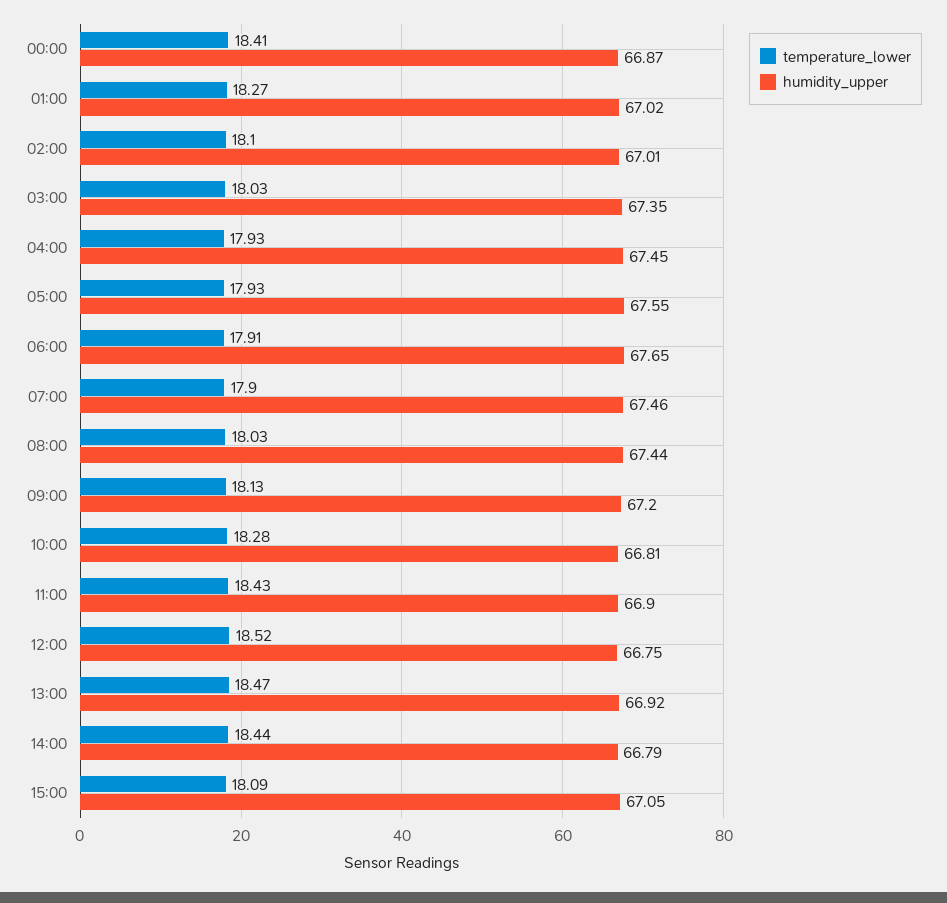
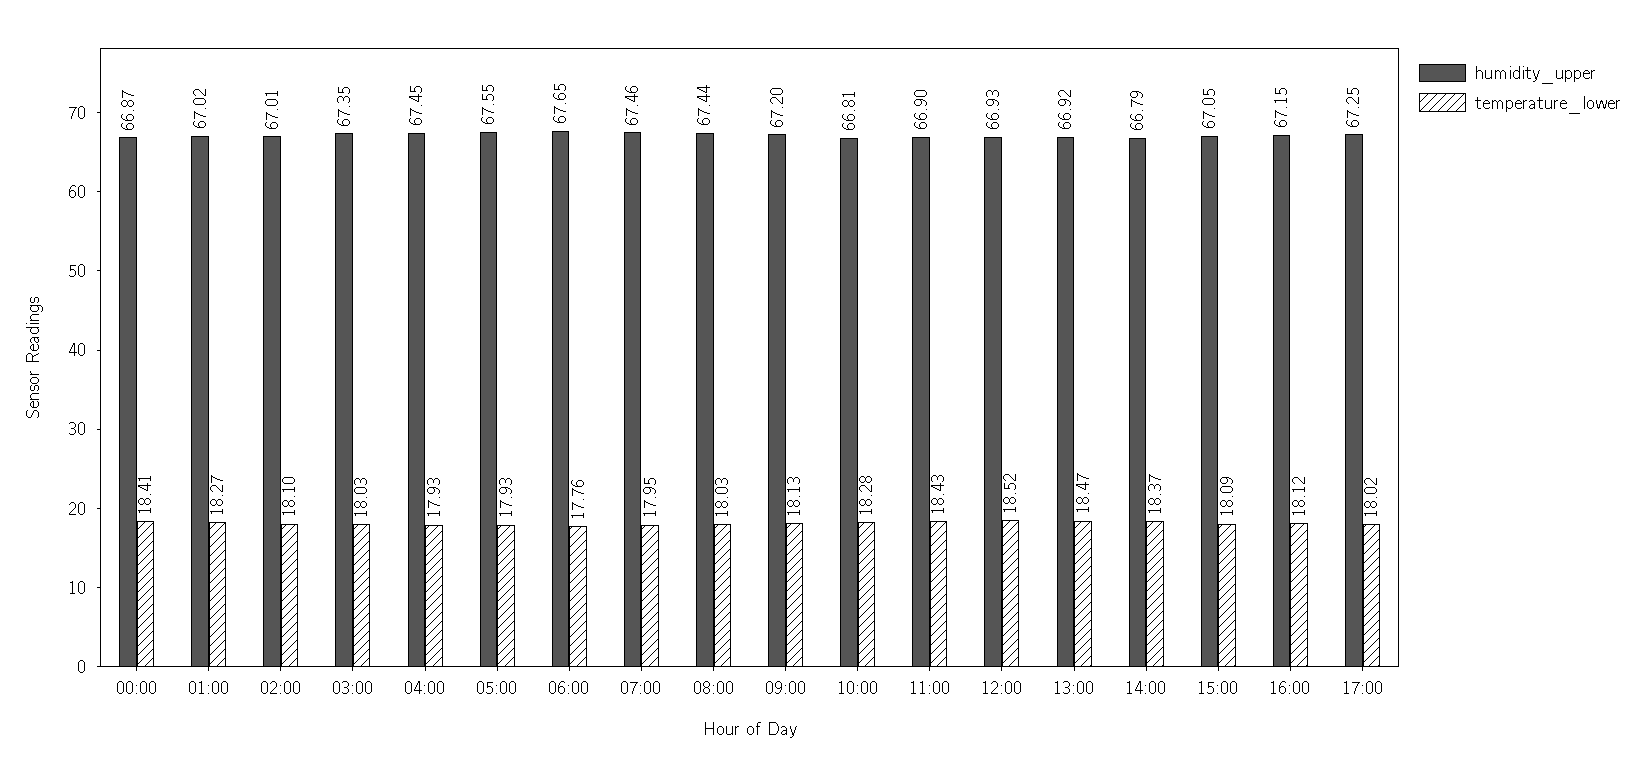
temperature_lower, 06:00: 17.91 -> 17.76
temperature_lower, 07:00: 17.9 -> 17.95
humidity_upper, 12:00: 66.75 -> 66.93
temperature_lower, 14:00: 18.44 -> 18.37
humidity_upper, 16:00: none -> 67.15
temperature_lower, 16:00: none -> 18.12
humidity_upper, 17:00: none -> 67.25
temperature_lower, 17:00: none -> 18.02

